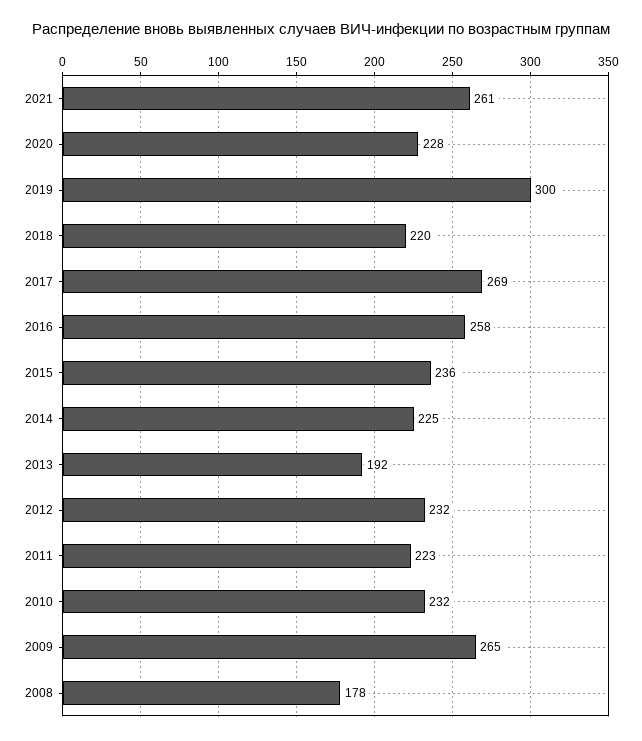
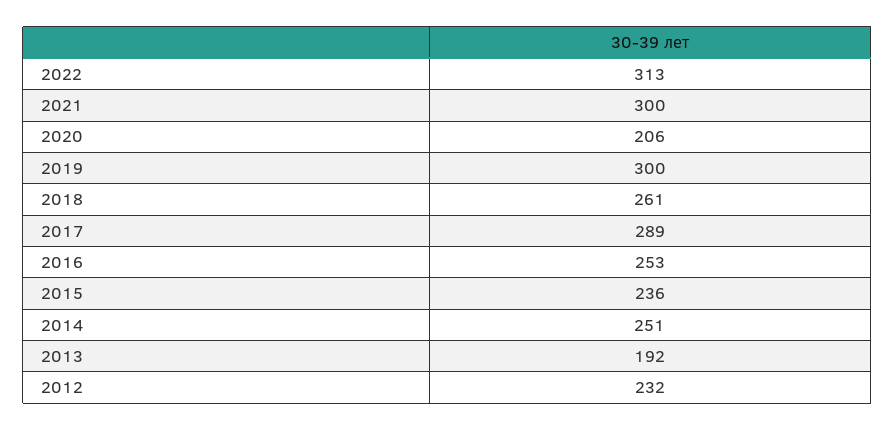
2021: 261 -> 300
2020: 228 -> 206
2018: 220 -> 261
2017: 269 -> 289
2016: 258 -> 253
2014: 225 -> 251
2011: 223 -> none
2010: 232 -> none
2009: 265 -> none
2008: 178 -> none
2022: none -> 313

